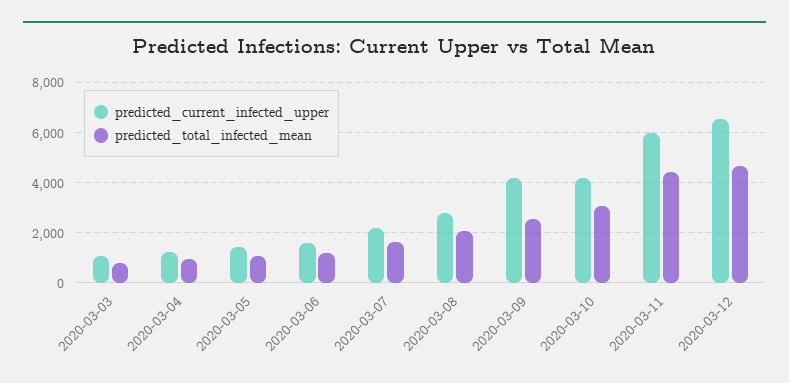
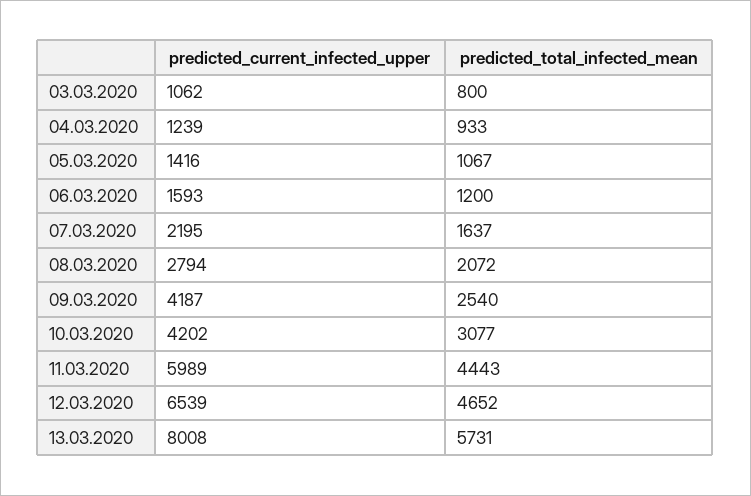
predicted_current_infected_upper, 13.03.2020: none -> 8008
predicted_total_infected_mean, 13.03.2020: none -> 5731

